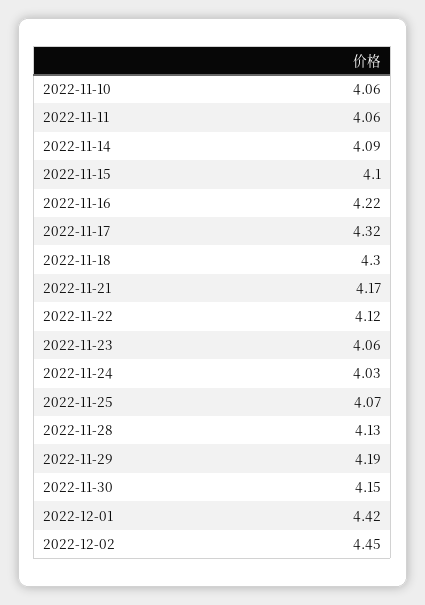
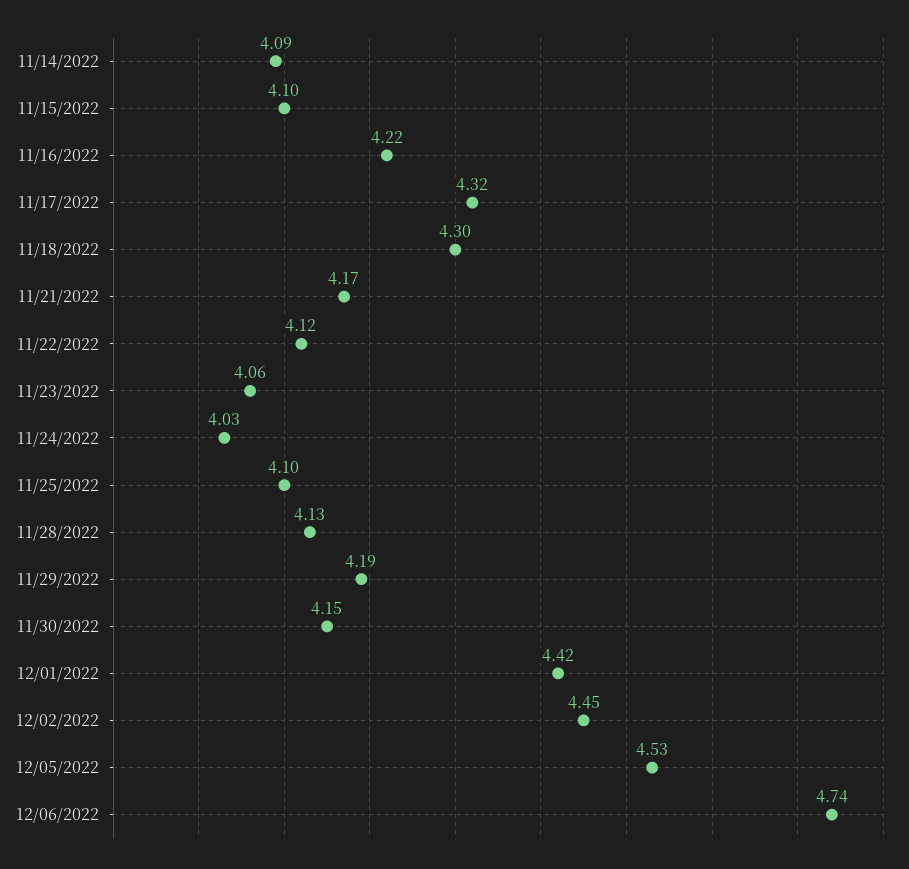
2022-11-10: 4.06 -> none
2022-11-11: 4.06 -> none
2022-11-25: 4.07 -> 4.1
12/05/2022: none -> 4.53
12/06/2022: none -> 4.74

